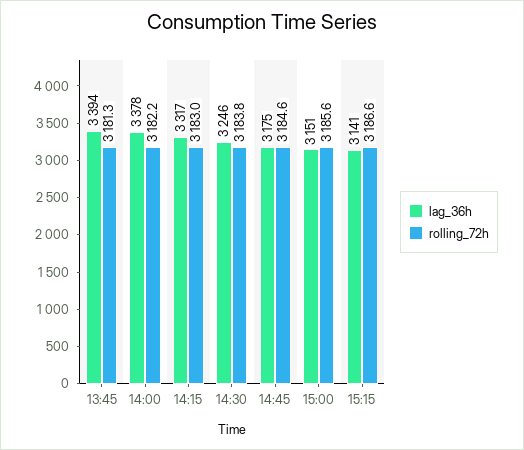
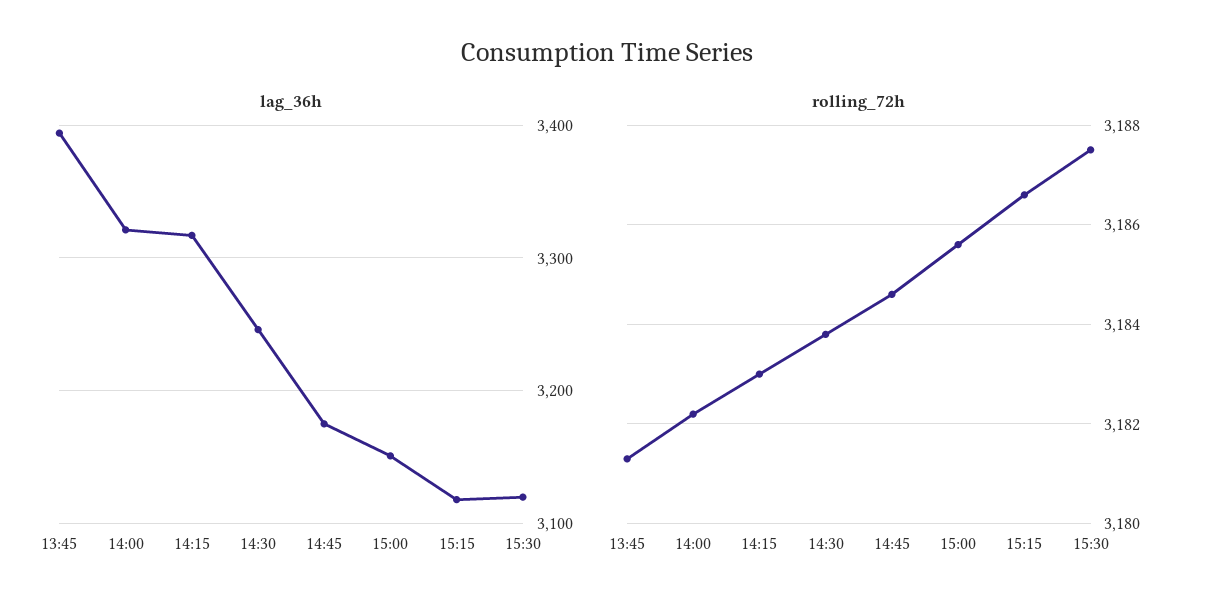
lag_36h, 14:00: 3378 -> 3320
lag_36h, 15:15: 3141 -> 3120
lag_36h, 15:30: none -> 3120
rolling_72h, 15:30: none -> 3187.5

